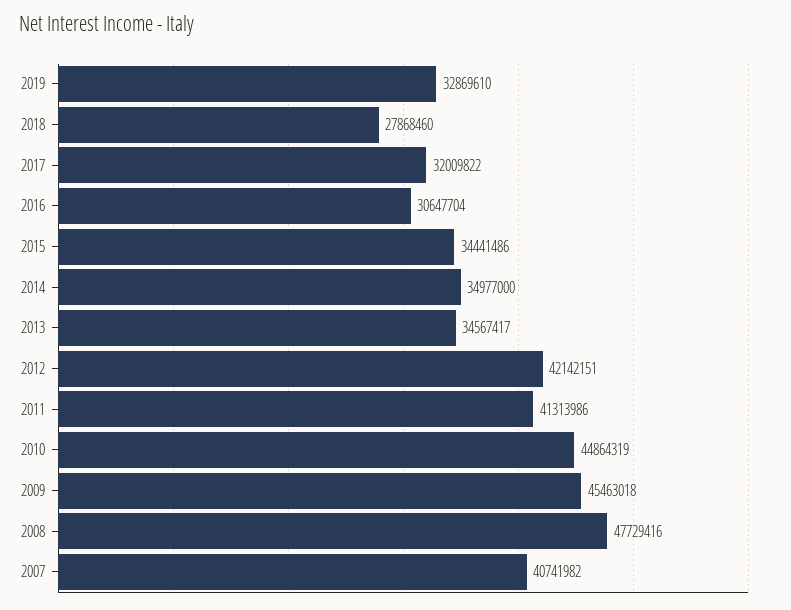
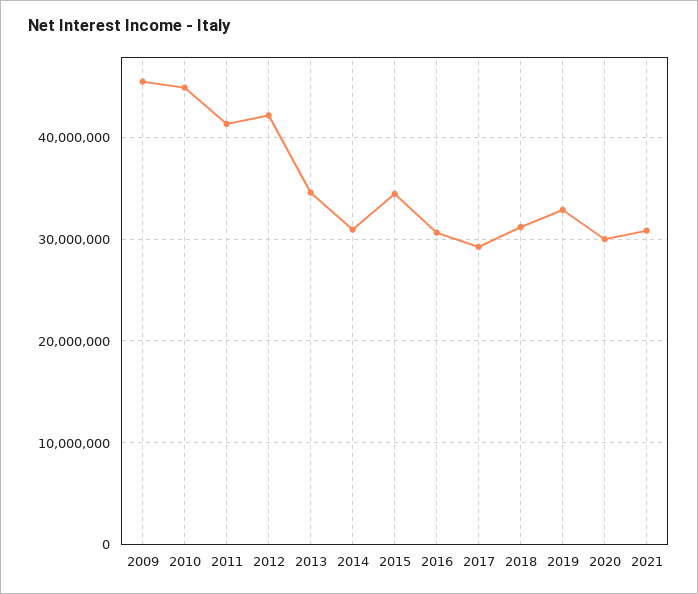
2018: 27868460 -> 31000000
2017: 32009822 -> 29000000
2014: 34977000 -> 31000000
2008: 47729416 -> none
2007: 40741982 -> none
2020: none -> 30000000
2021: none -> 31000000

